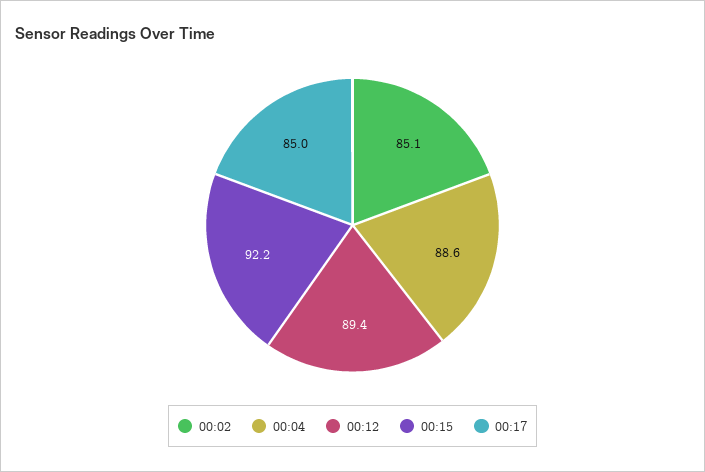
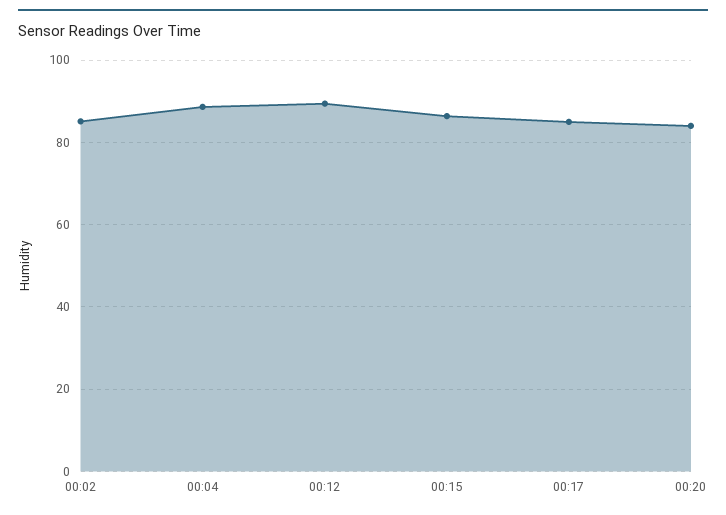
00:15: 92.2 -> 86
00:20: none -> 84

